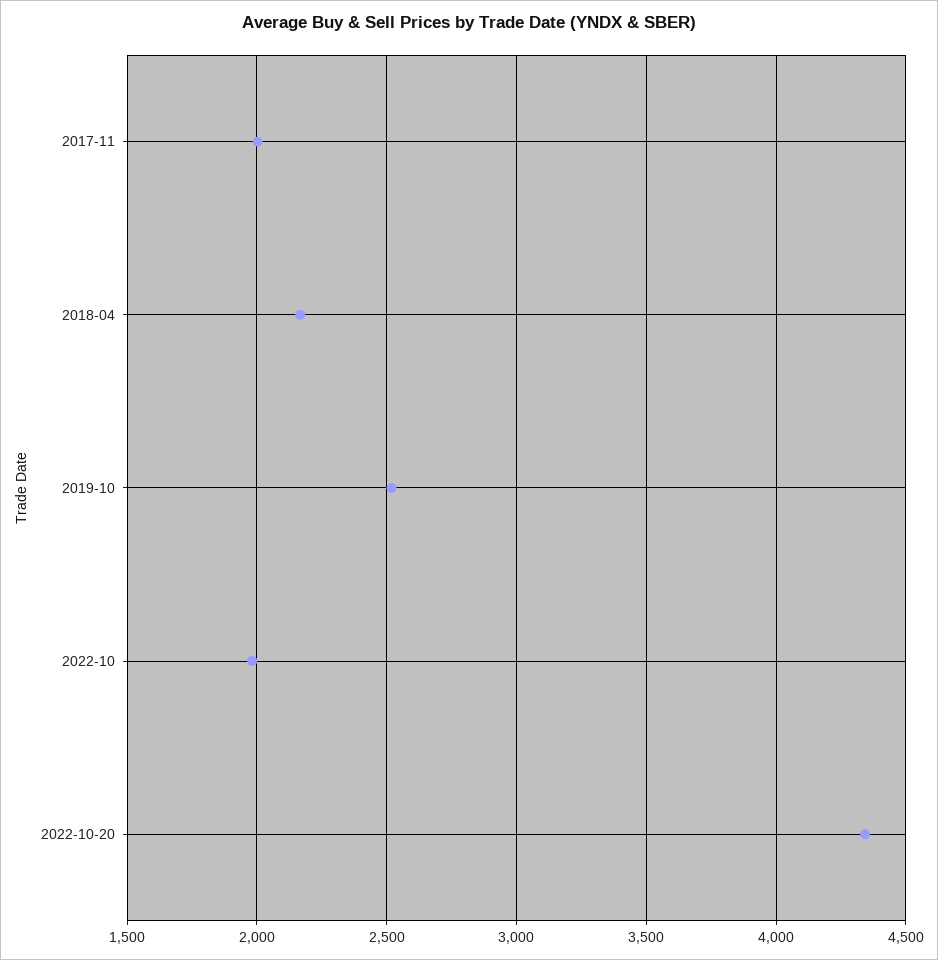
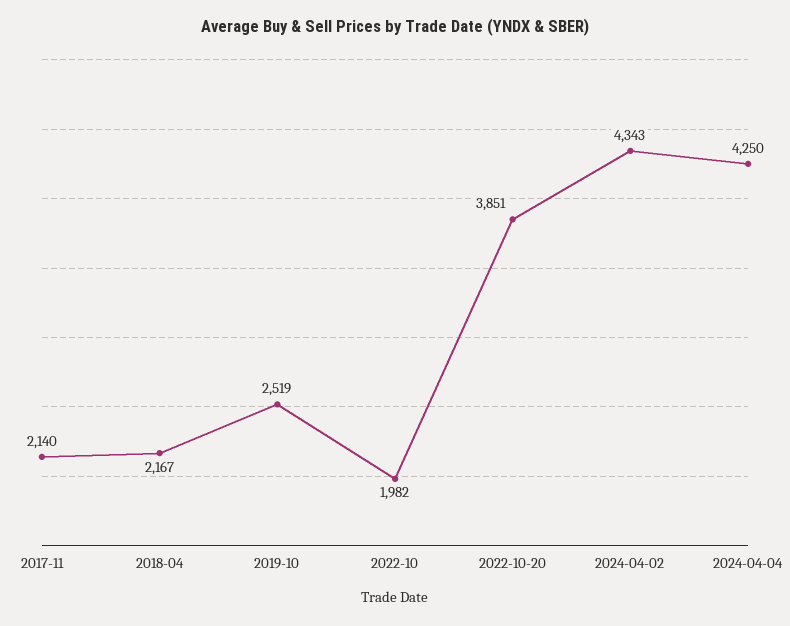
2017-11: 2000 -> 2140
2022-10-20: 4350 -> 3851
2024-04-02: none -> 4343
2024-04-04: none -> 4250

